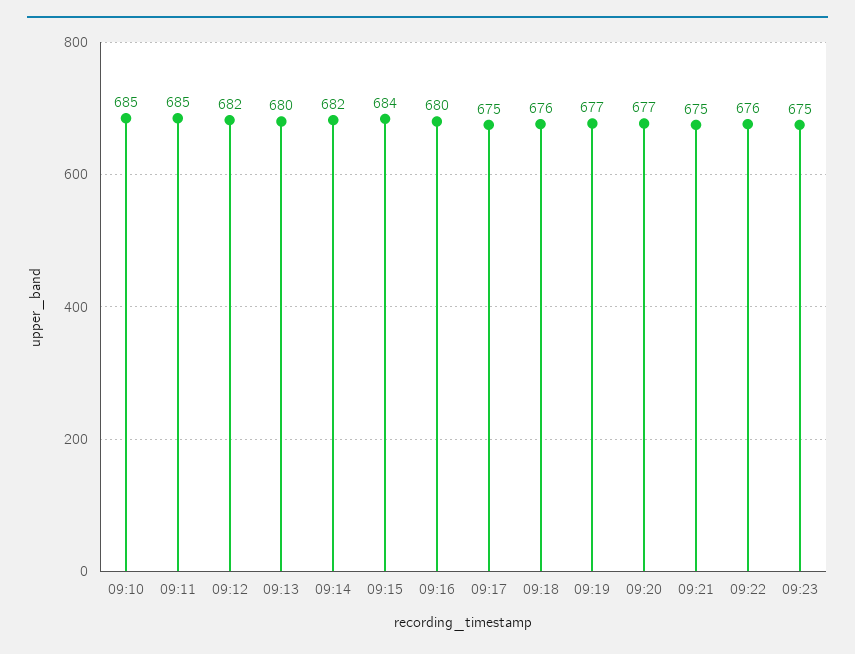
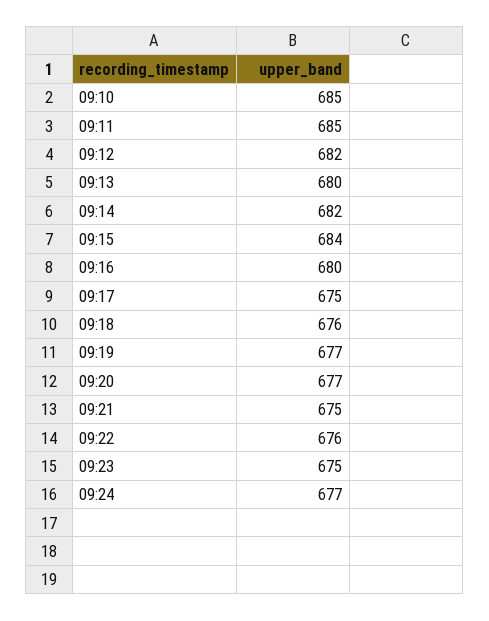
09:24: none -> 677

